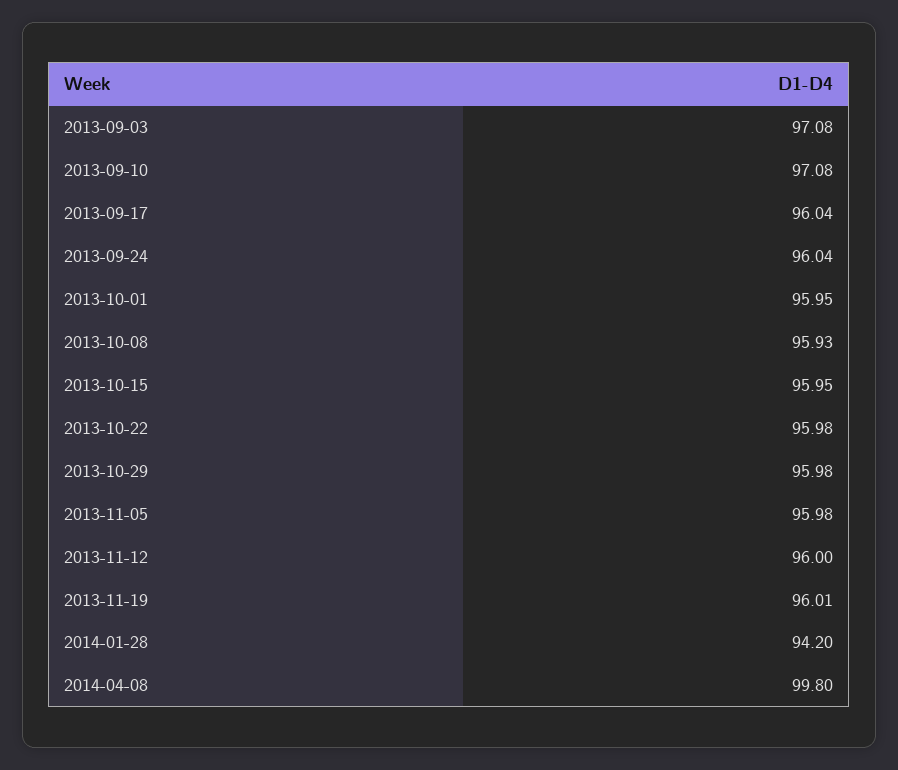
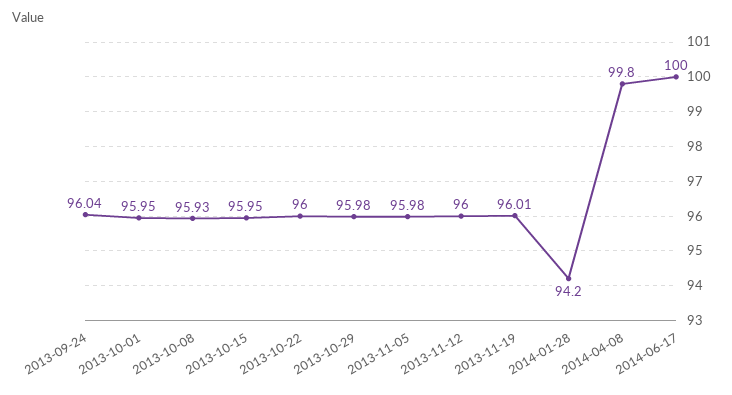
2013-09-03: 97.08 -> none
2013-09-10: 97.08 -> none
2013-09-17: 96.04 -> none
2013-10-22: 95.98 -> 96
2014-06-17: none -> 100

